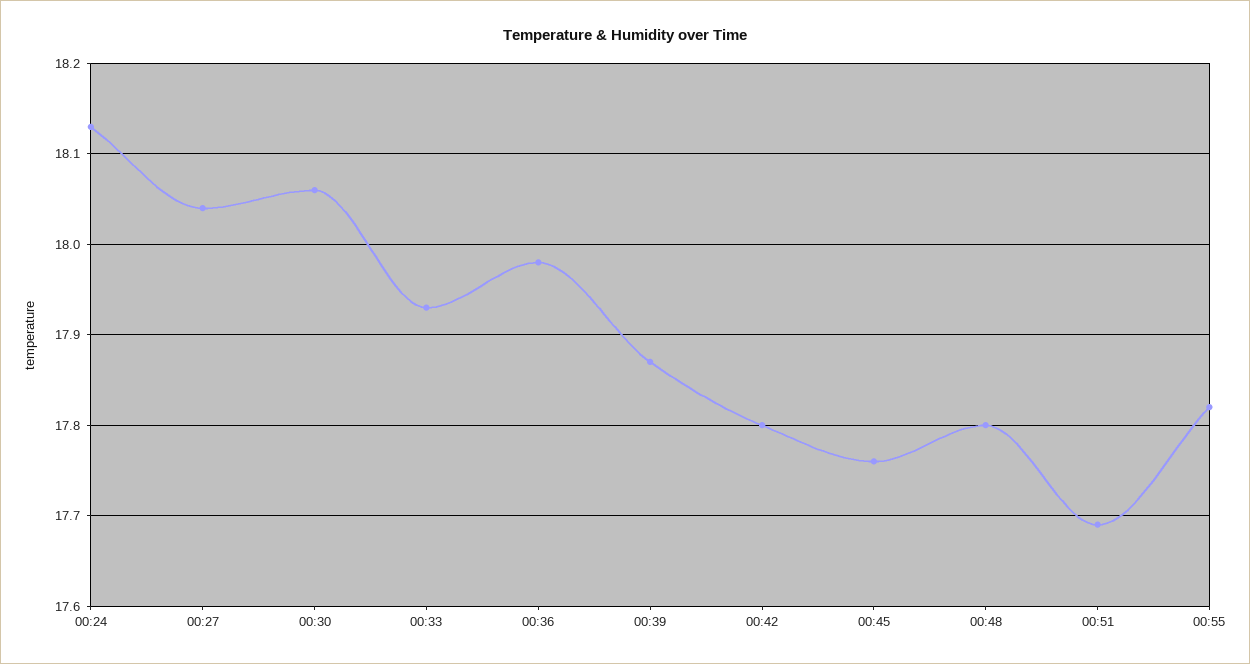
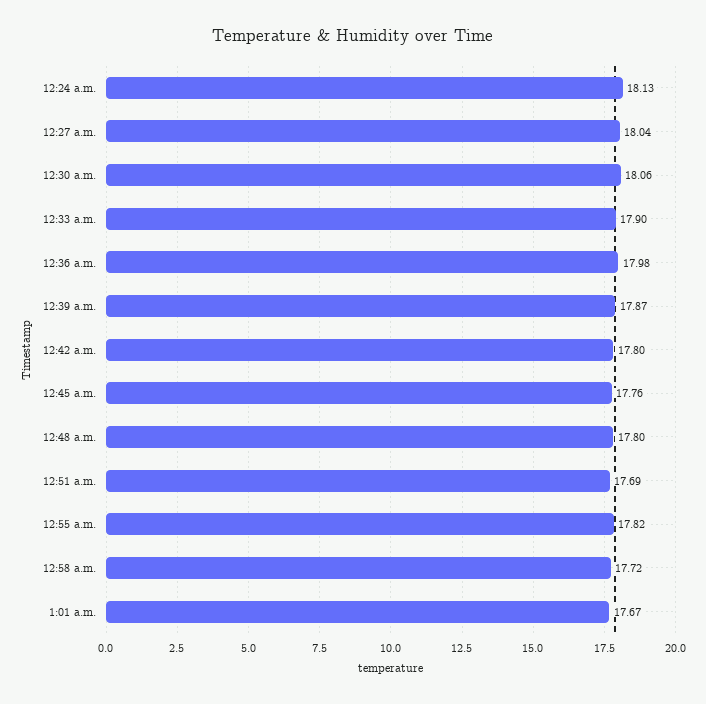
00:33: 17.93 -> 17.9
12:58 a.m.: none -> 17.72
1:01 a.m.: none -> 17.67

